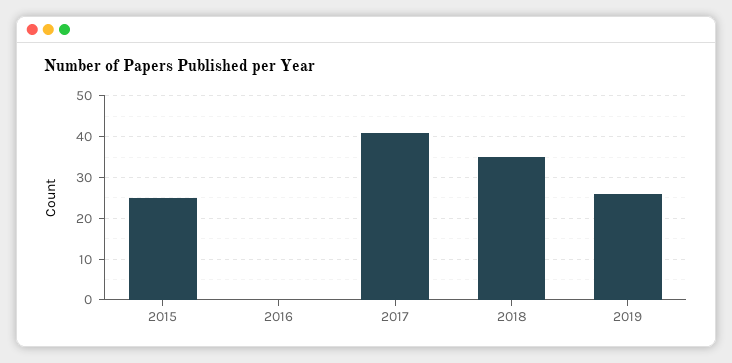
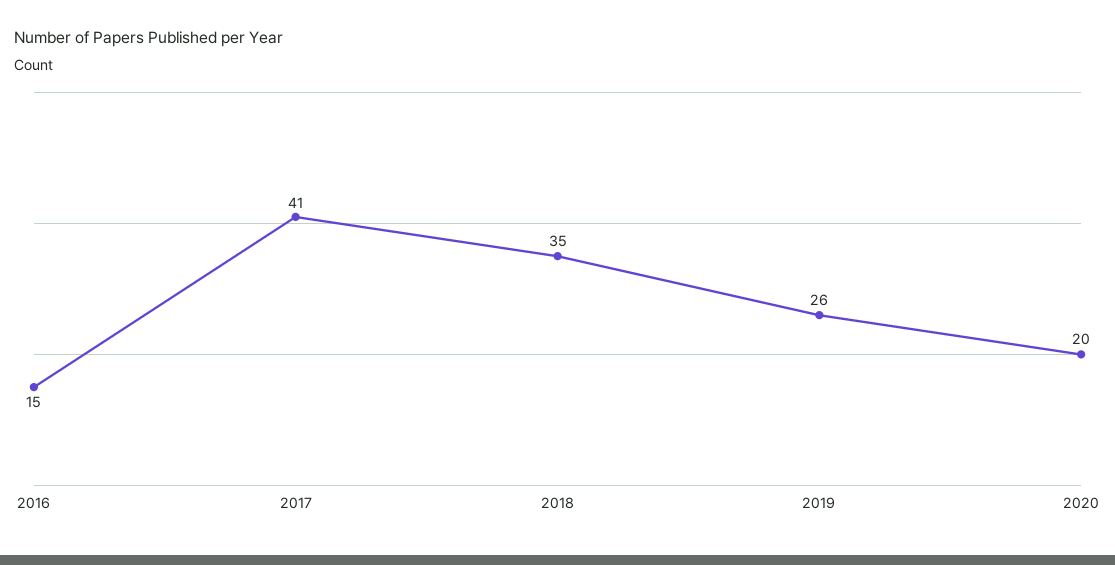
2015: 25 -> none
2016: 0 -> 15
2020: none -> 20

